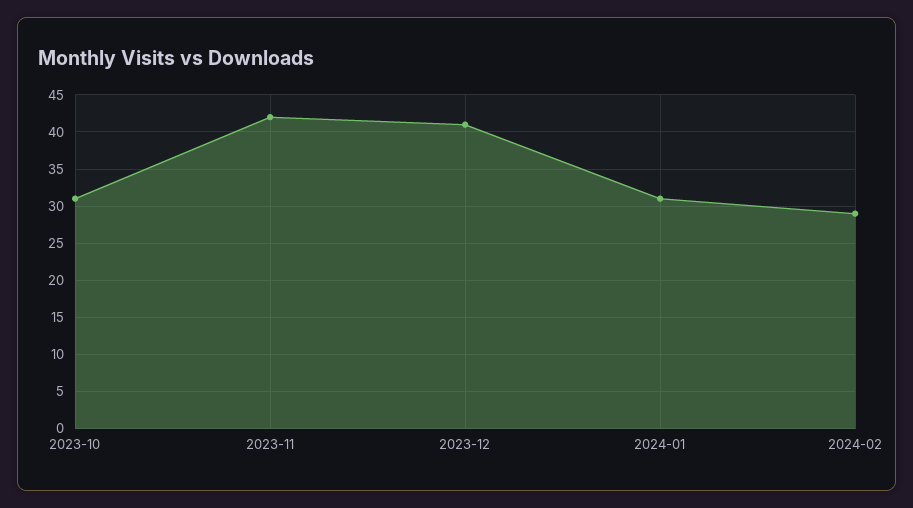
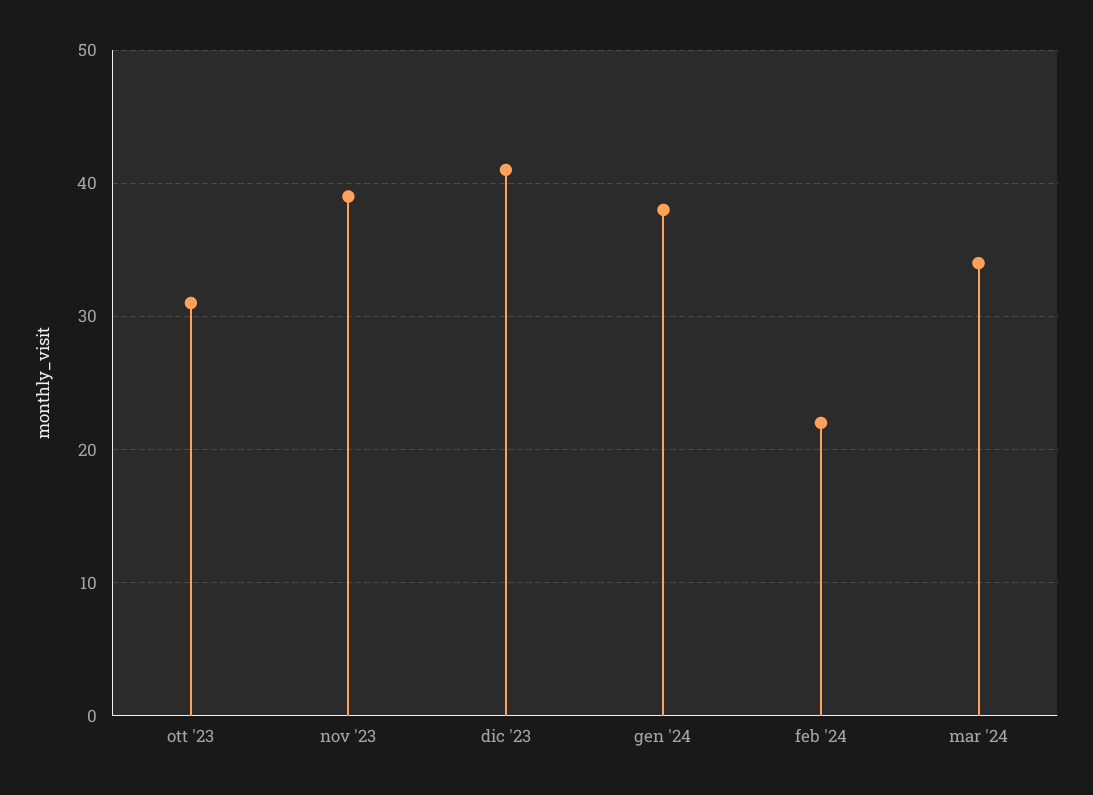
2023-11: 42 -> 39
2024-01: 31 -> 38
2024-02: 29 -> 22
mar '24: none -> 34

